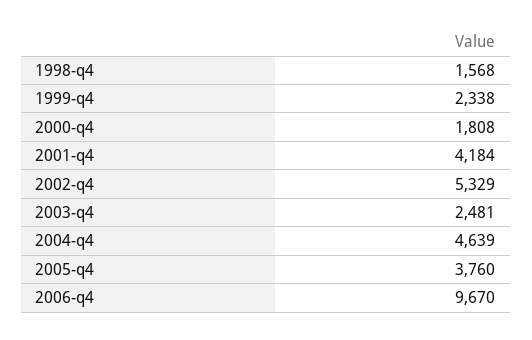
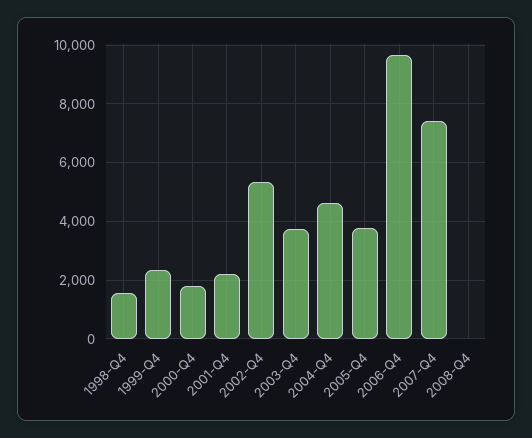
2001-q4: 4184 -> 2250
2003-q4: 2481 -> 3750
2007-Q4: none -> 7500
2008-Q4: none -> 0

